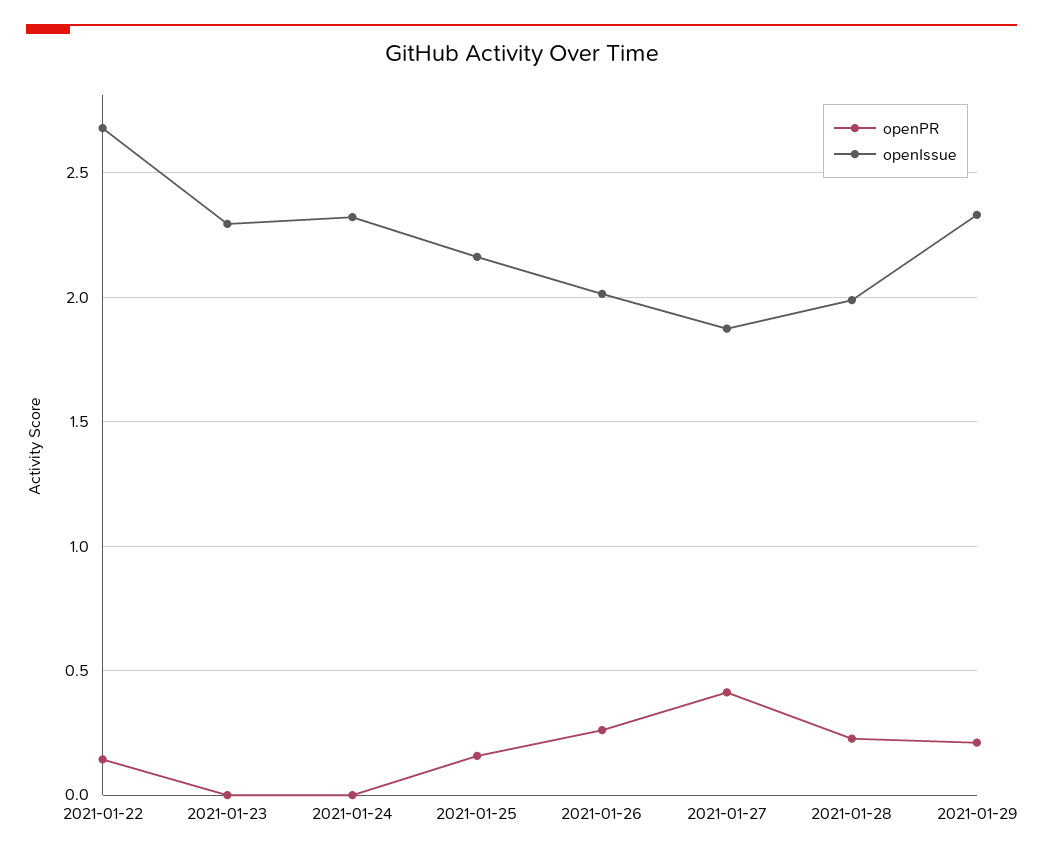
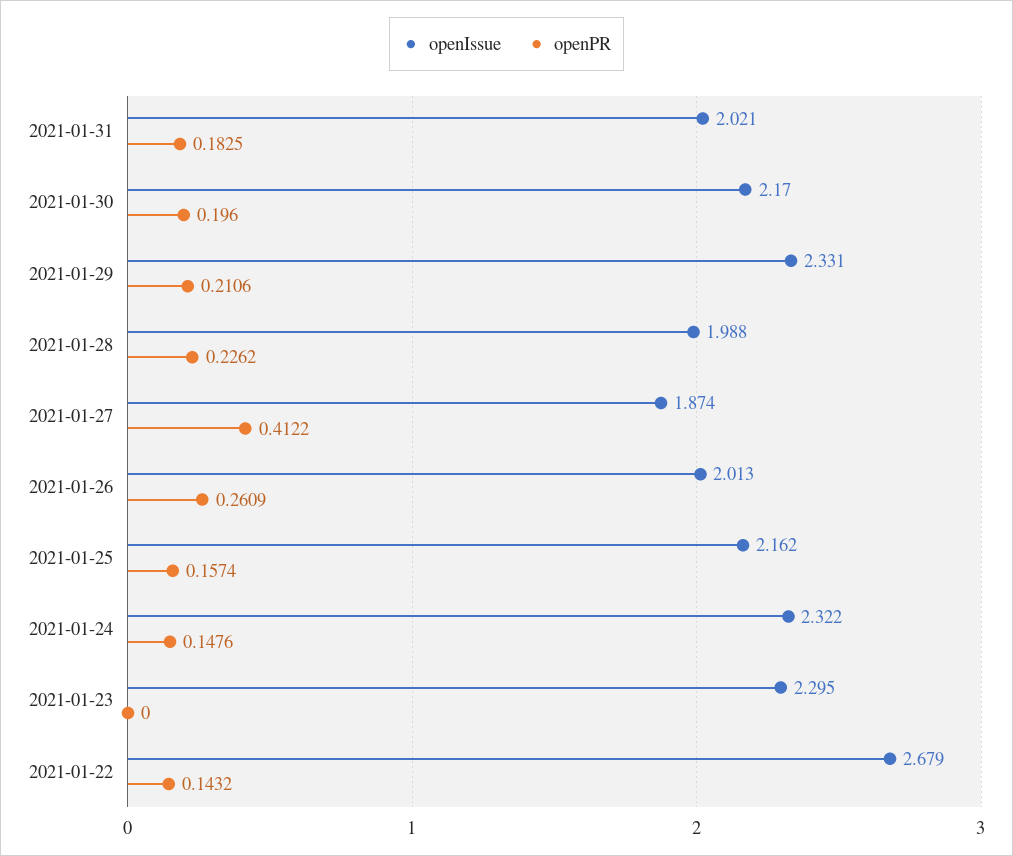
openPR, 2021-01-24: 0 -> 0.1476
openIssue, 2021-01-31: none -> 2.021
openPR, 2021-01-31: none -> 0.1825
openIssue, 2021-01-30: none -> 2.17
openPR, 2021-01-30: none -> 0.196

